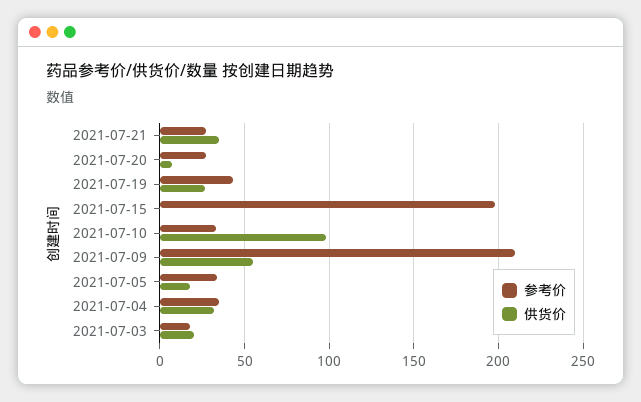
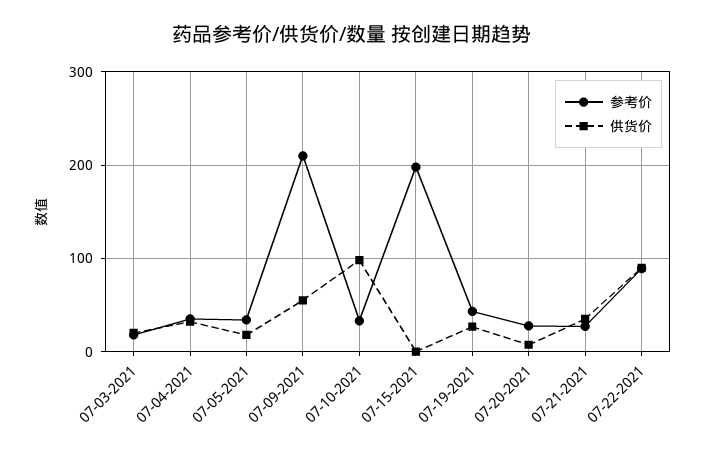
参考价, 07-22-2021: none -> 90
供货价, 07-22-2021: none -> 90

